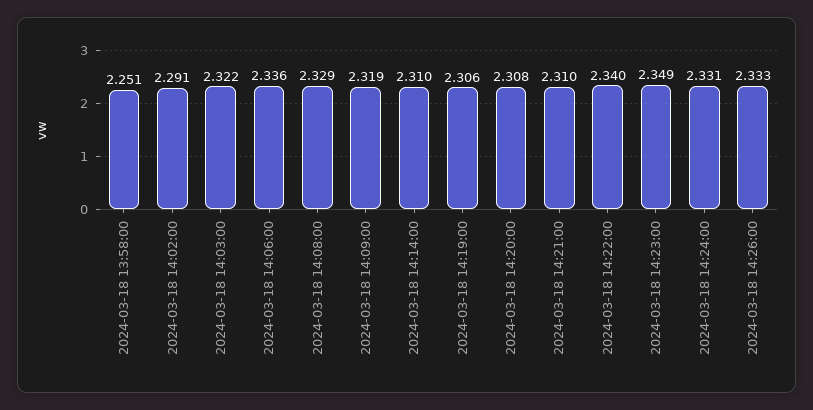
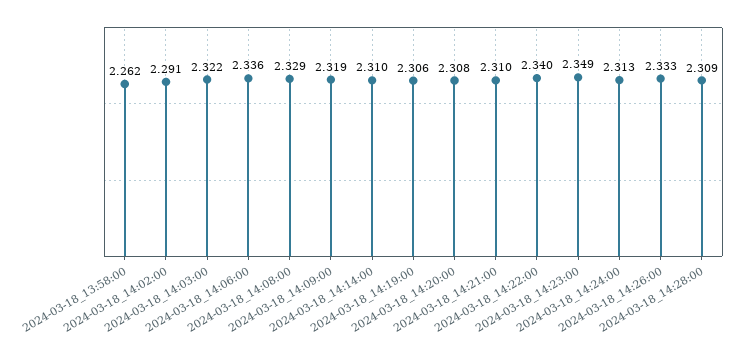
2024-03-18 13:58:00: 2.251 -> 2.262
2024-03-18 14:24:00: 2.331 -> 2.313
2024-03-18_14:28:00: none -> 2.309

